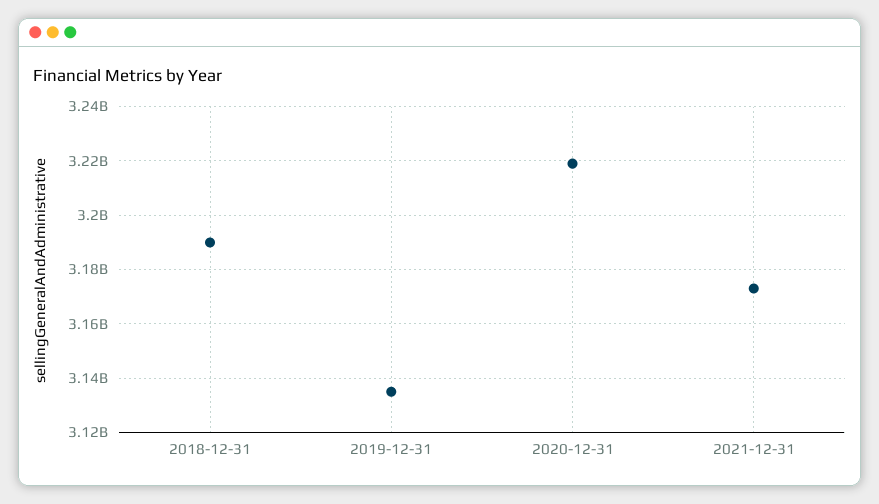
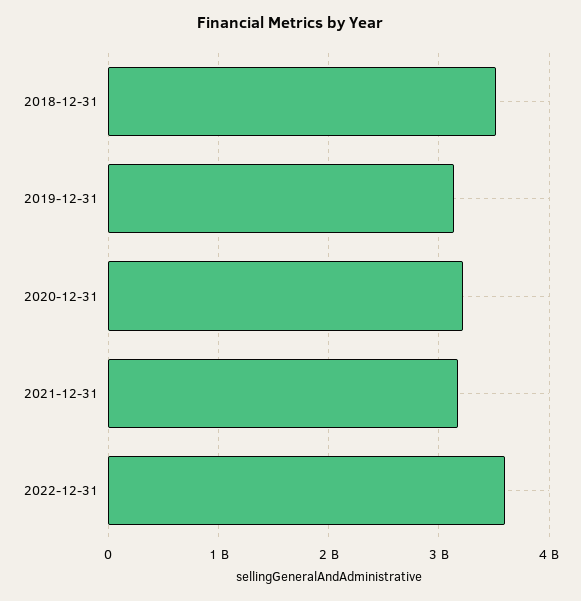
2018-12-31: 3190000000 -> 3500000000
2022-12-31: none -> 3600000000

